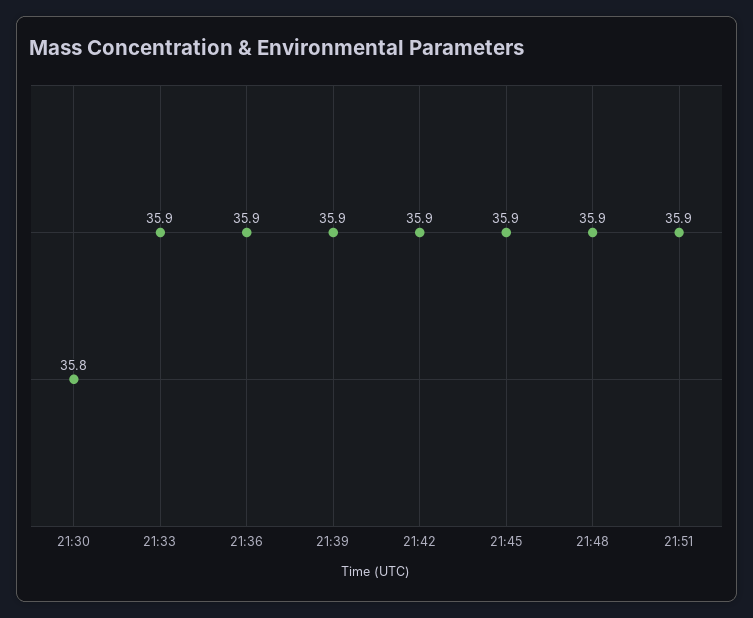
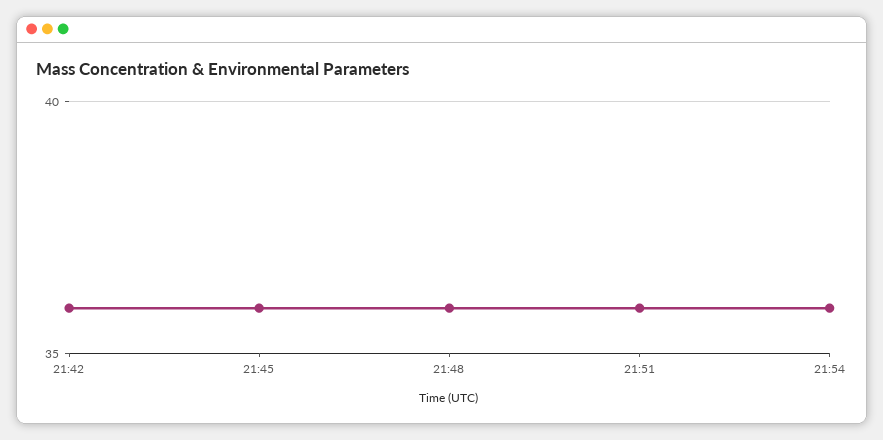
21:30: 35.8 -> none
21:33: 35.9 -> none
21:36: 35.9 -> none
21:39: 35.9 -> none
21:54: none -> 36

